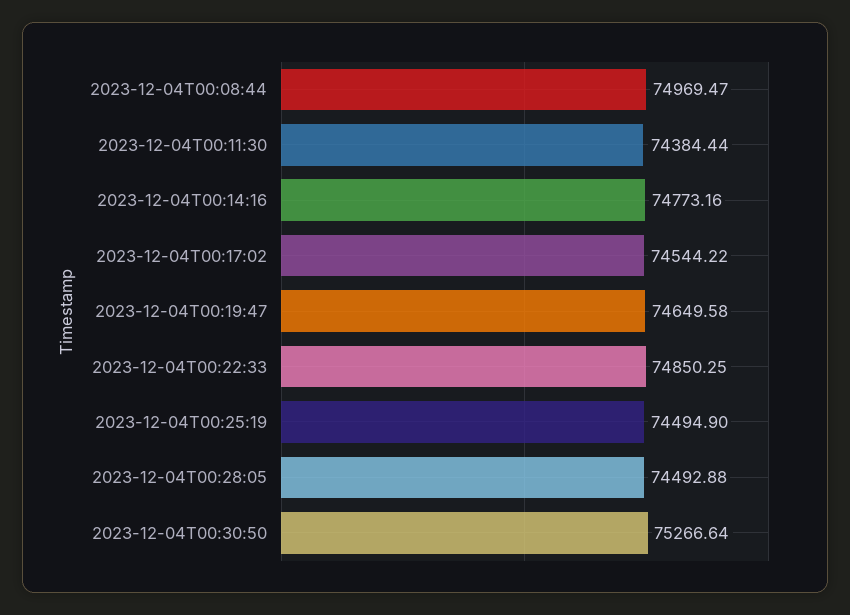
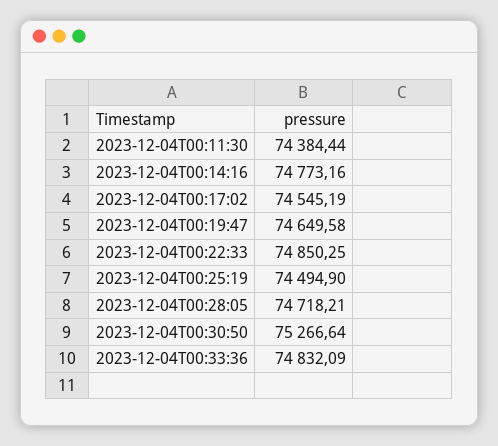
2023-12-04T00:08:44: 74969.47 -> none
2023-12-04T00:17:02: 74544.22 -> 74545.19
2023-12-04T00:28:05: 74492.88 -> 74718.21
2023-12-04T00:33:36: none -> 74832.09

